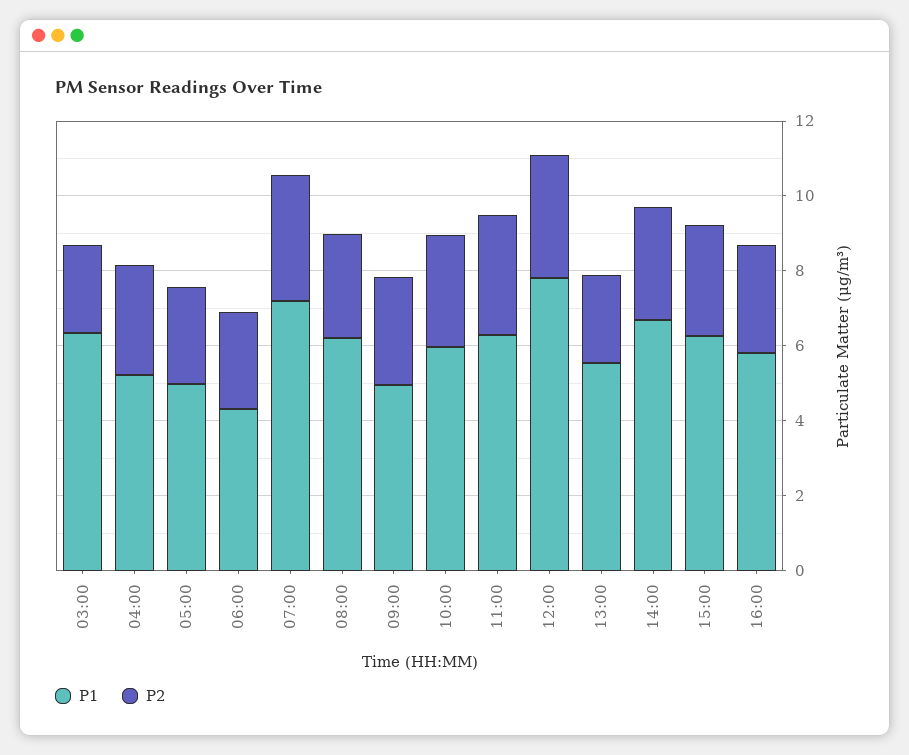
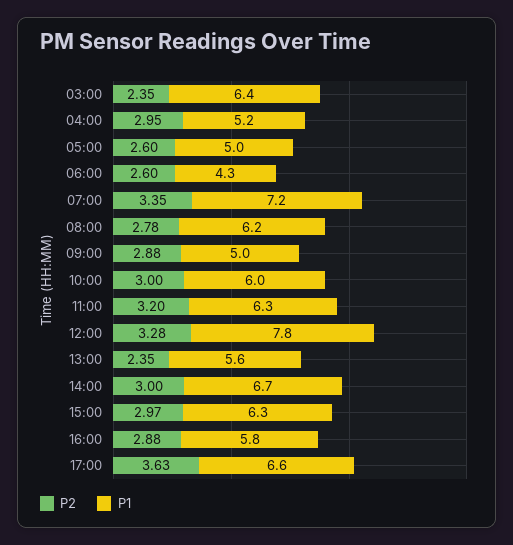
P2, 17:00: none -> 3.63
P1, 17:00: none -> 6.6

